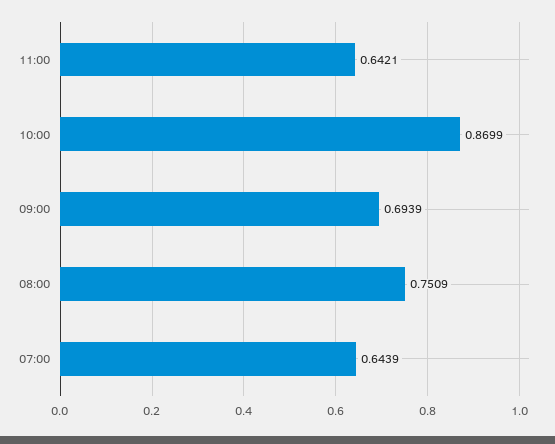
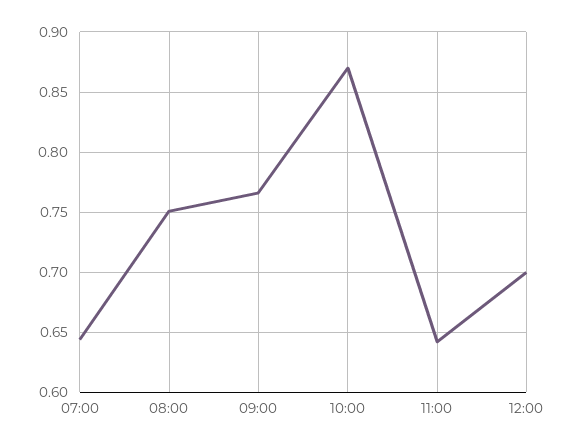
09:00: 0.6939 -> 0.765
12:00: none -> 0.7

